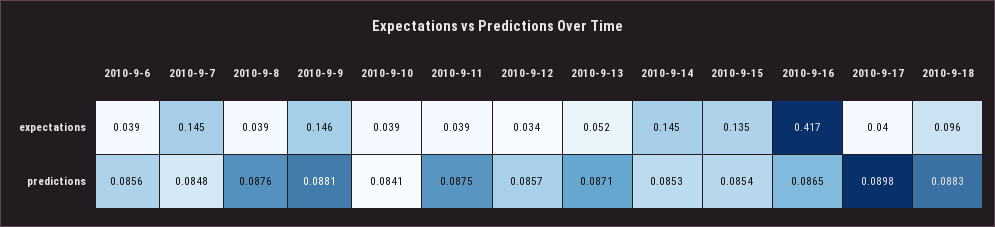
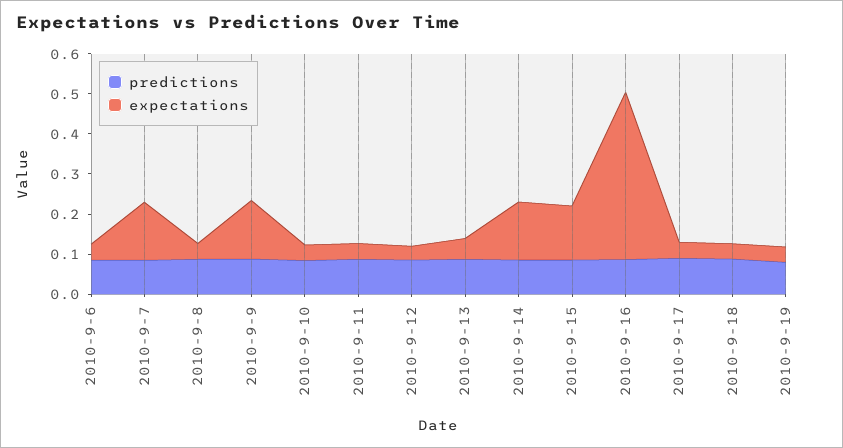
expectations, 2010-9-18: 0.096 -> 0.04
predictions, 2010-9-19: none -> 0.08
expectations, 2010-9-19: none -> 0.04

